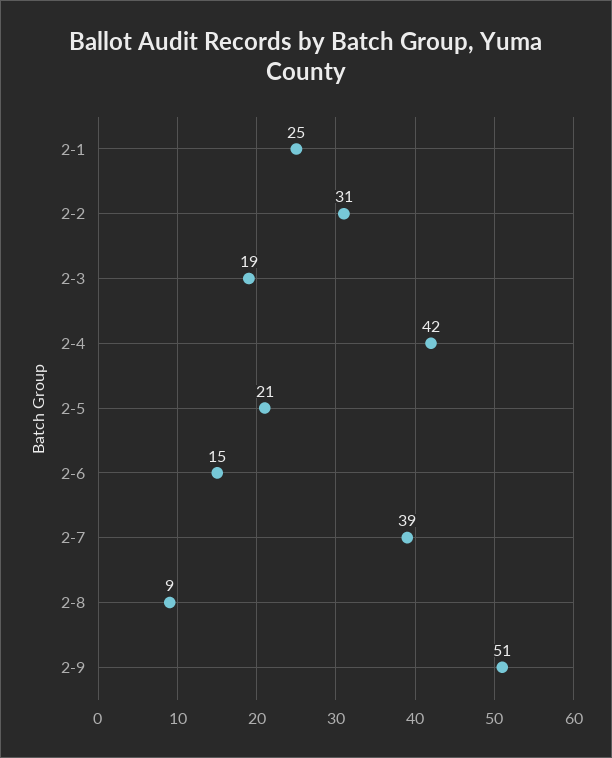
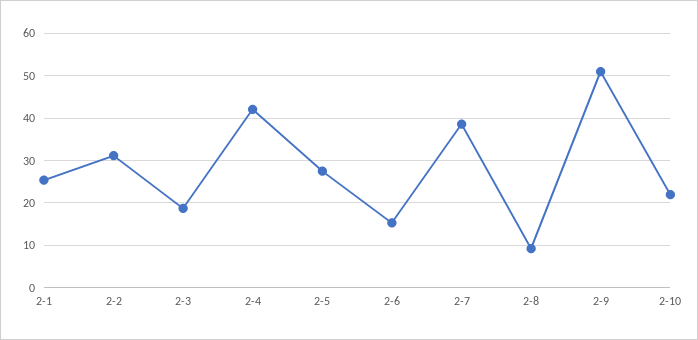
2-5: 21 -> 28
2-10: none -> 22

